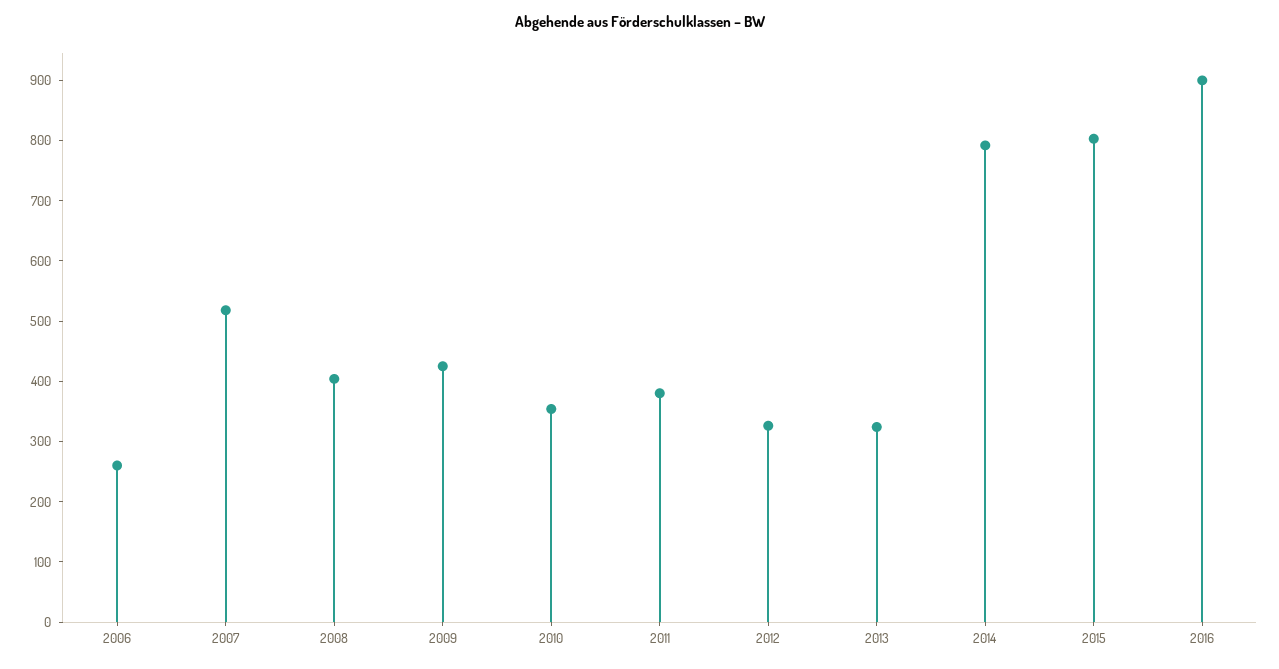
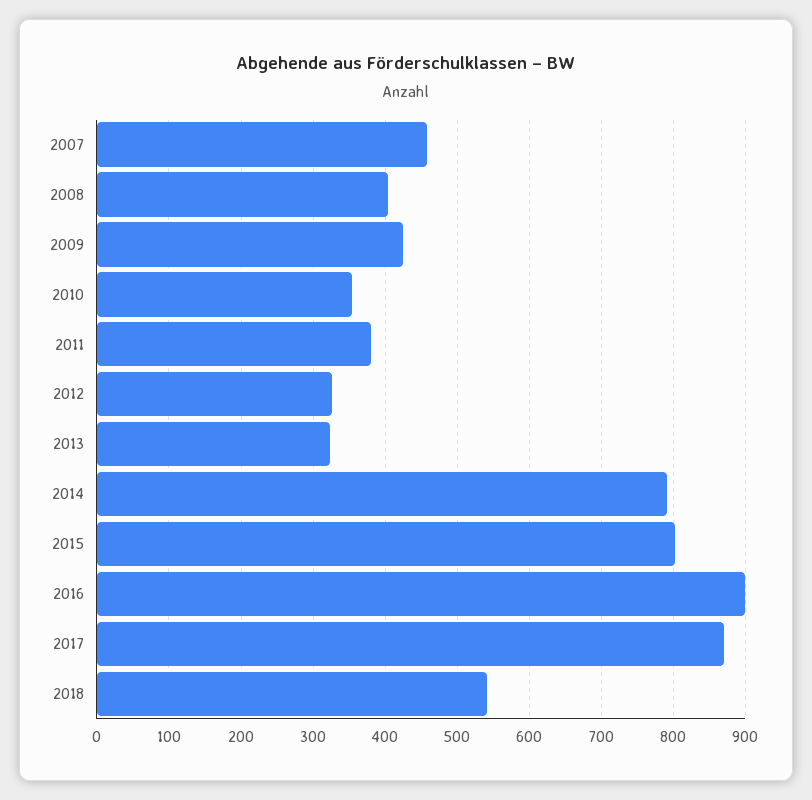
2006: 260 -> none
2007: 520 -> 460
2017: none -> 870
2018: none -> 540

